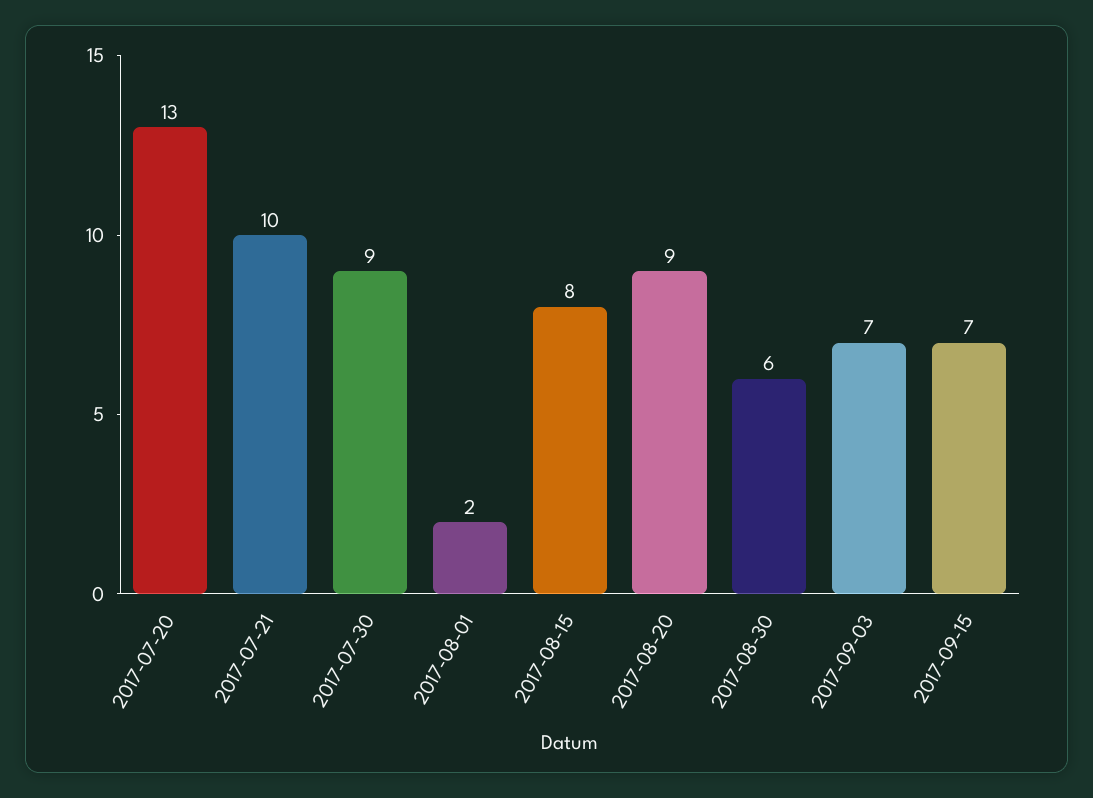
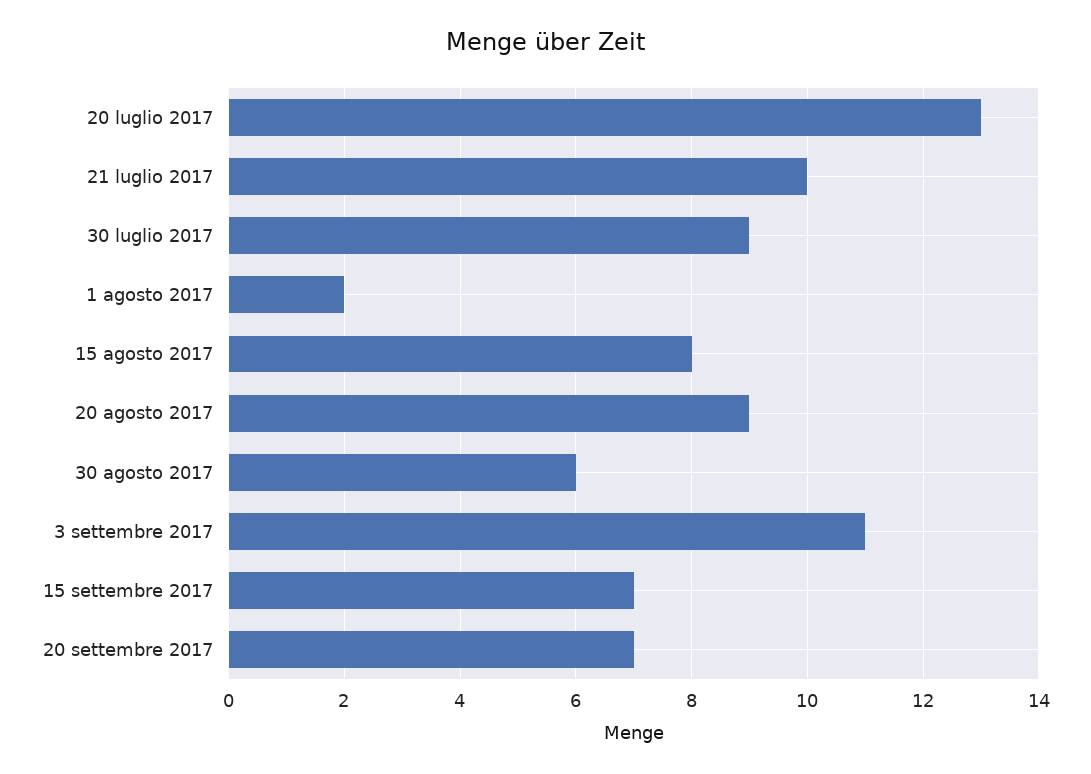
2017-09-03: 7 -> 11
20 settembre 2017: none -> 7

